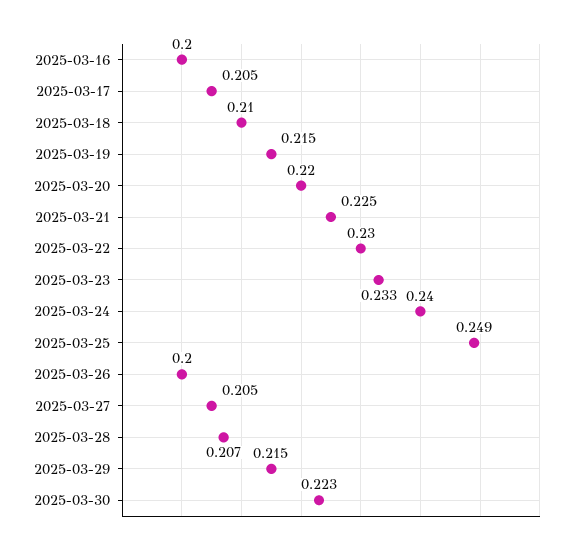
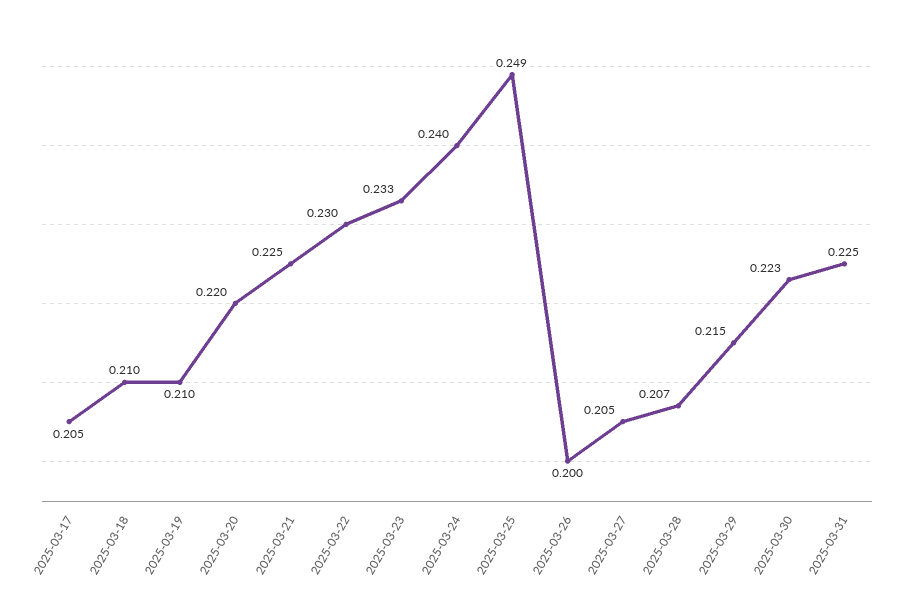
2025-03-16: 0.2 -> none
2025-03-19: 0.215 -> 0.21
2025-03-31: none -> 0.225

